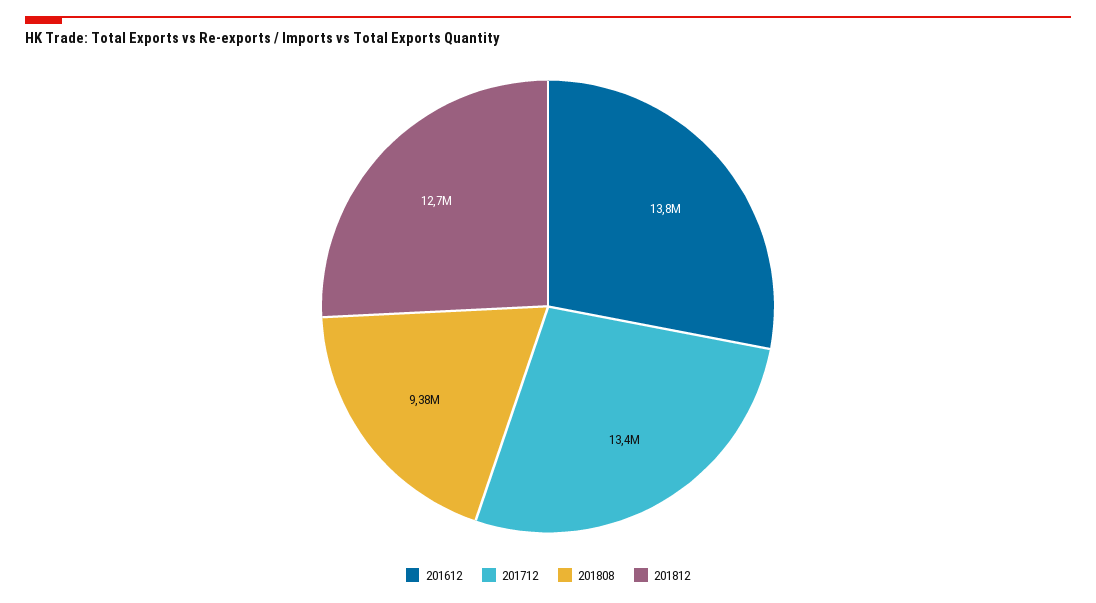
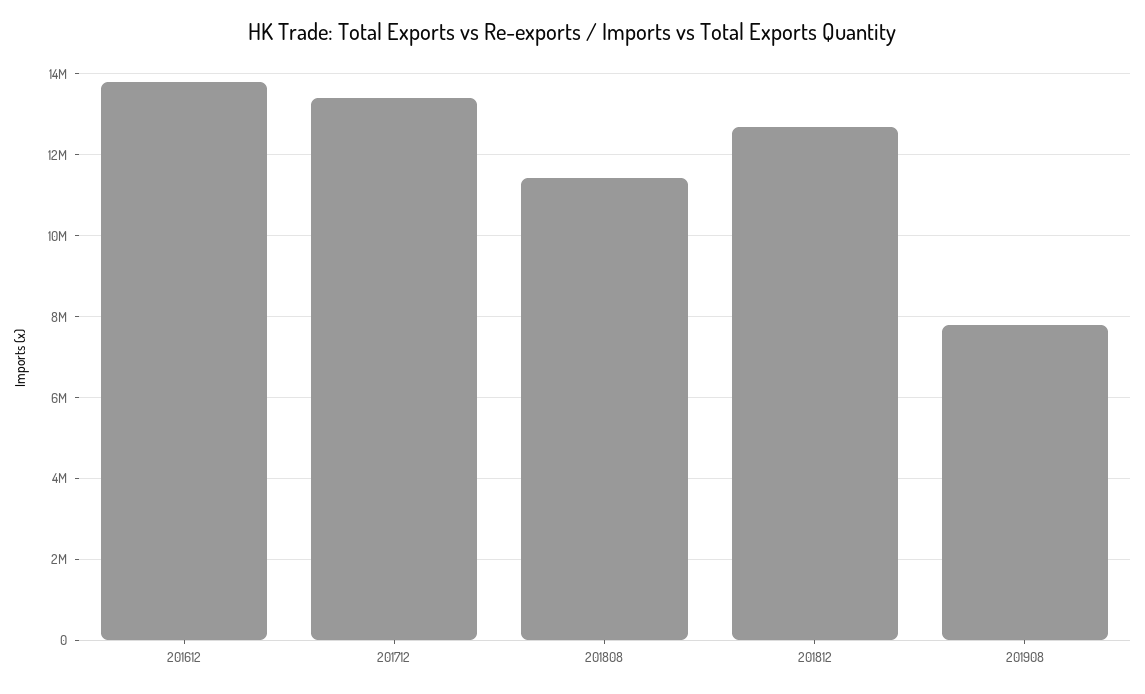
201808: 9380000 -> 11400000
201908: none -> 7800000

